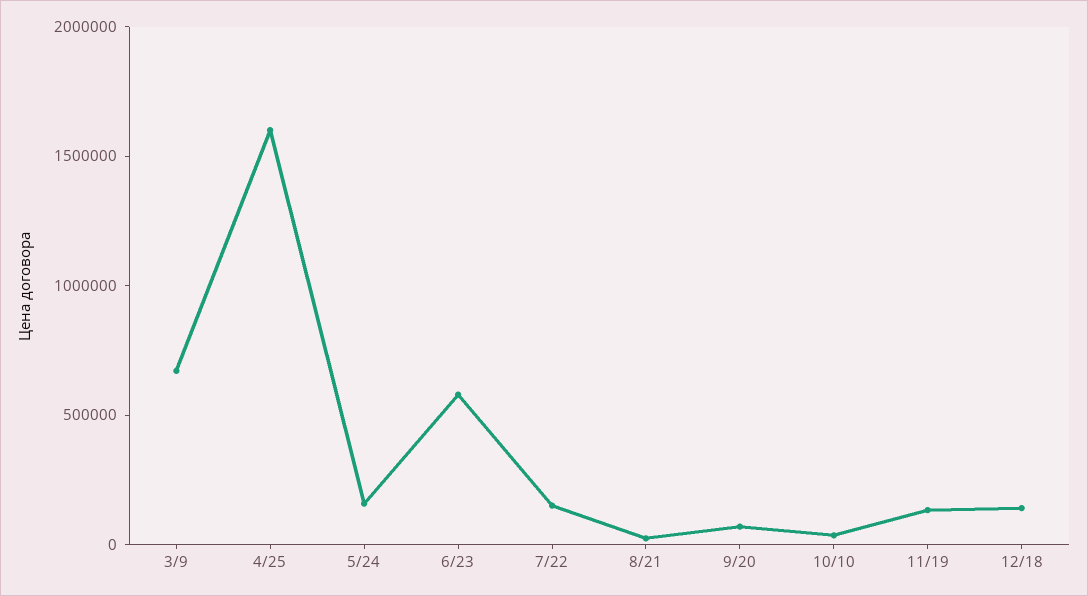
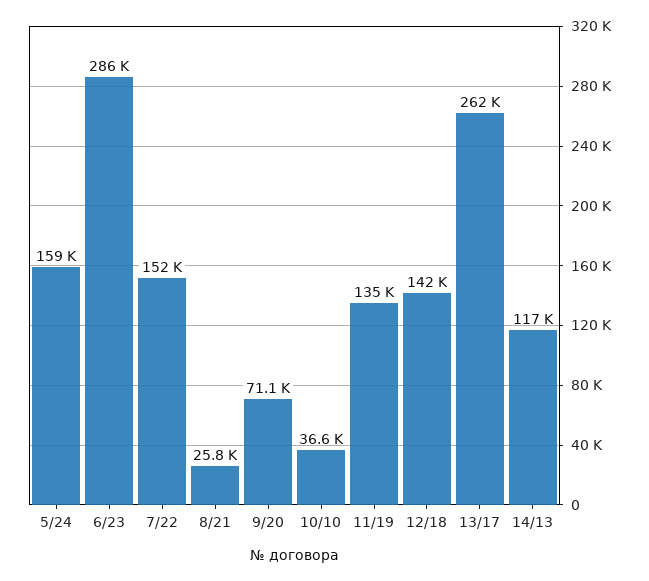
3/9: 700000 -> none
4/25: 1600000 -> none
6/23: 600000 -> 286000
13/17: none -> 262000
14/13: none -> 117000

